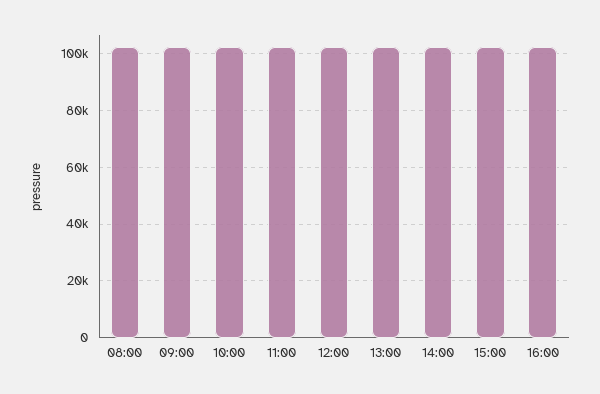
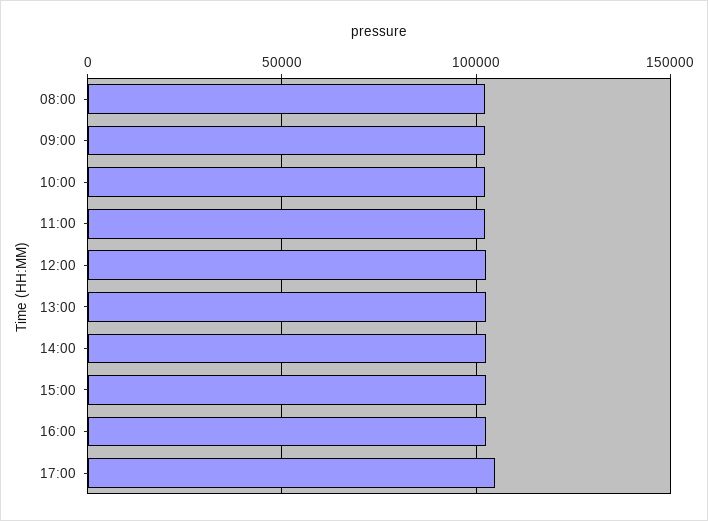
17:00: none -> 105000

